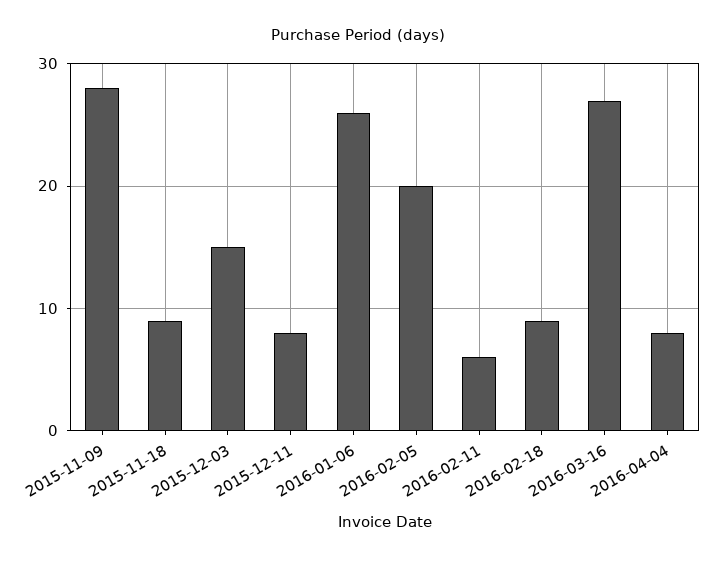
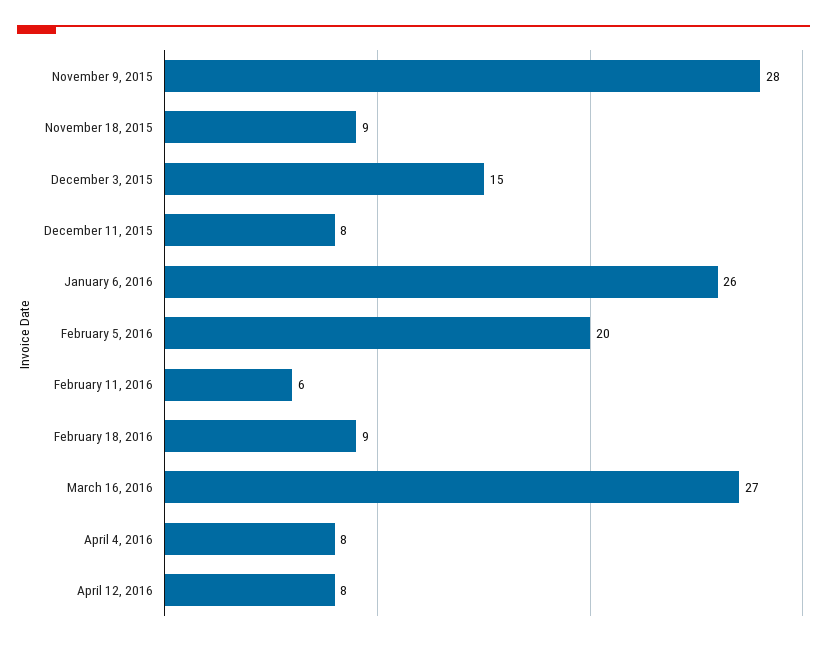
April 12, 2016: none -> 8

